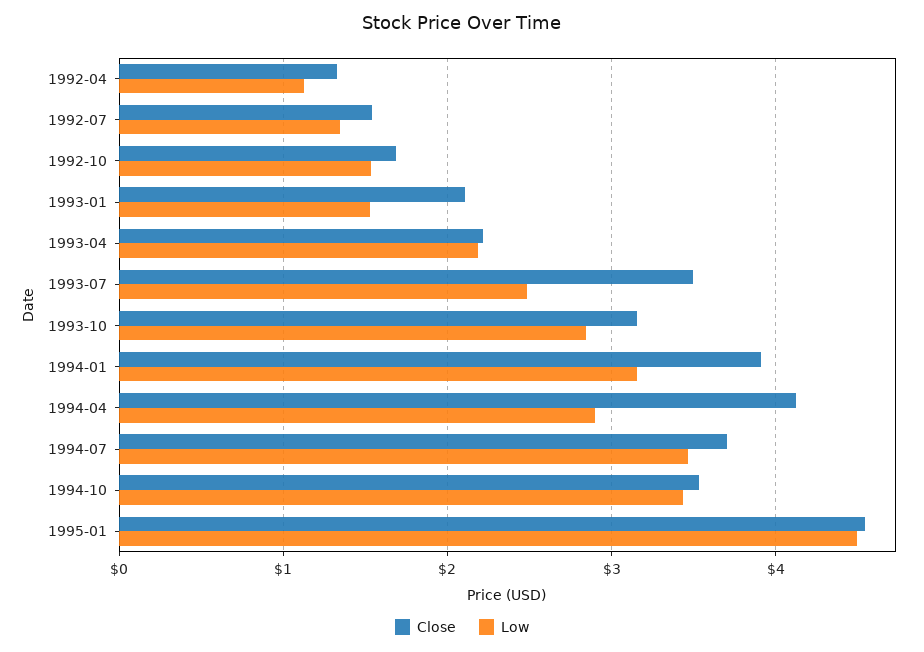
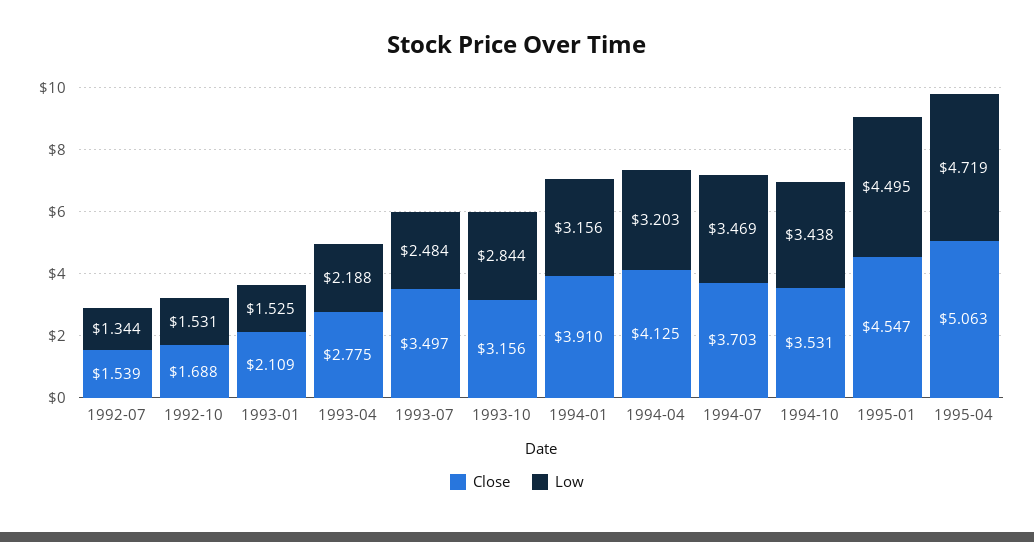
Close, 1992-04: 1.3 -> none
Low, 1992-04: 1.1 -> none
Close, 1993-04: 2.2 -> 2.775
Low, 1994-04: 2.9 -> 3.203
Close, 1995-04: none -> 5.063
Low, 1995-04: none -> 4.719

